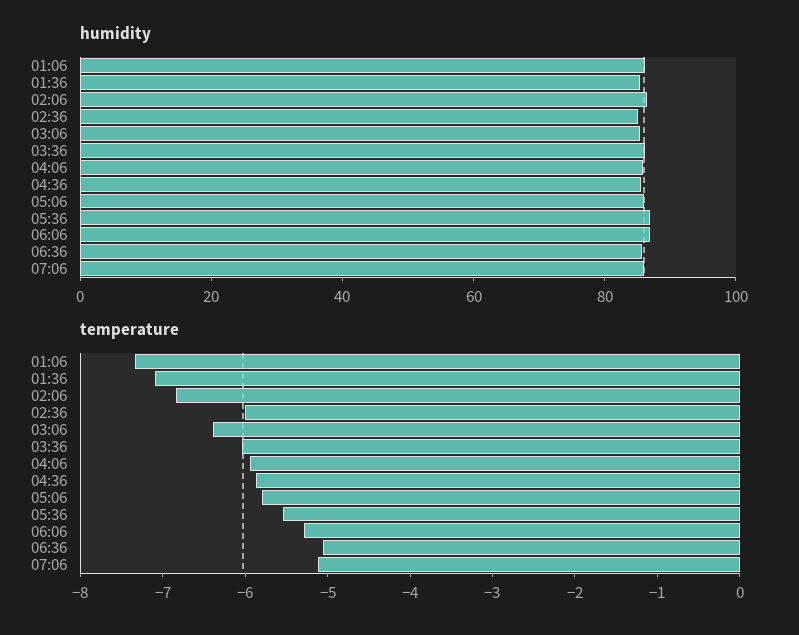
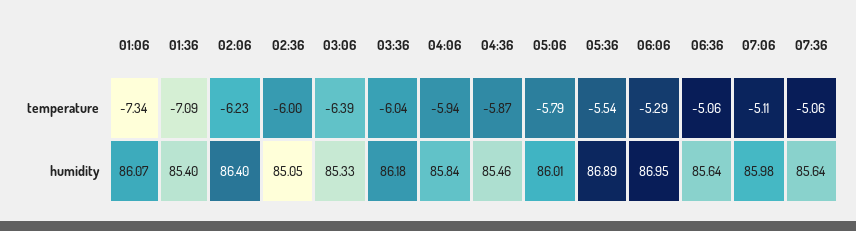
temperature, 02:06: -6.8 -> -6.23
temperature, 07:36: none -> -5.06
humidity, 07:36: none -> 85.64

